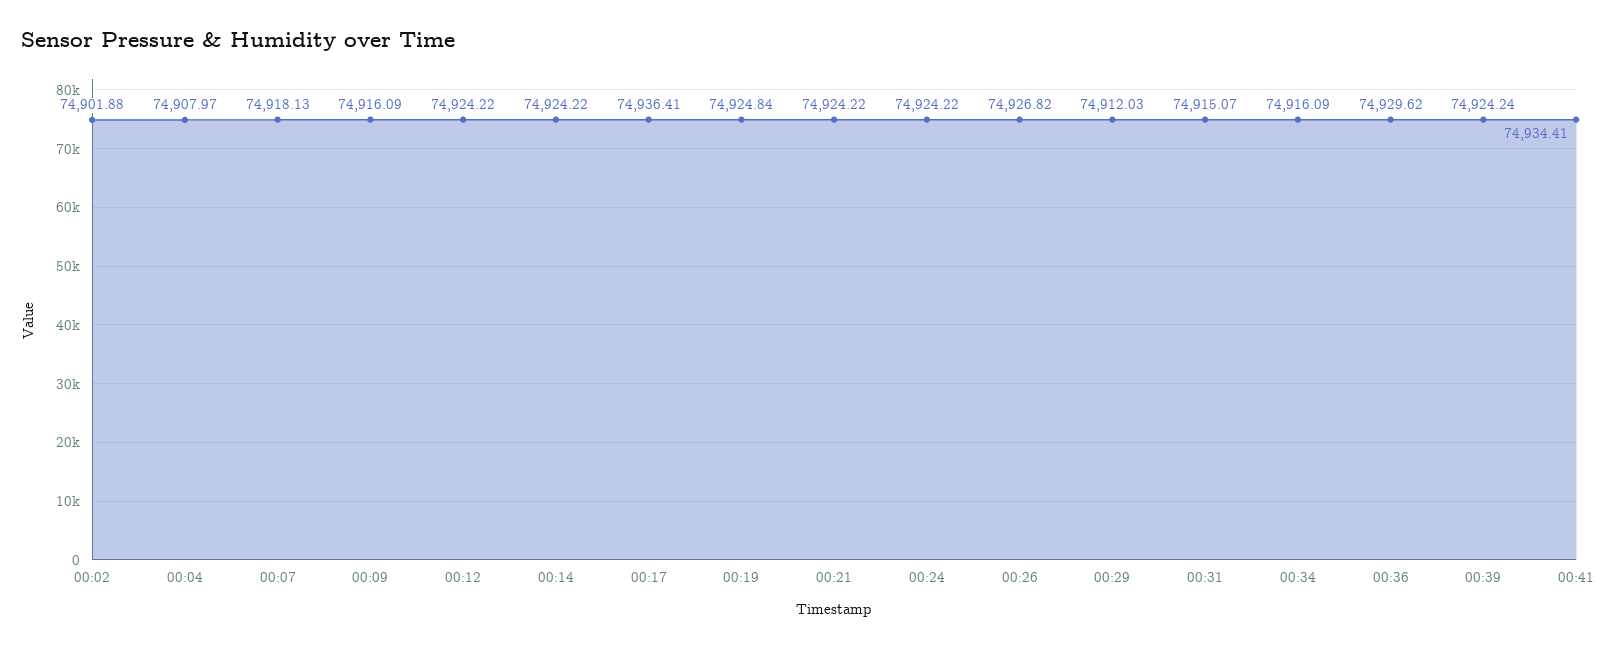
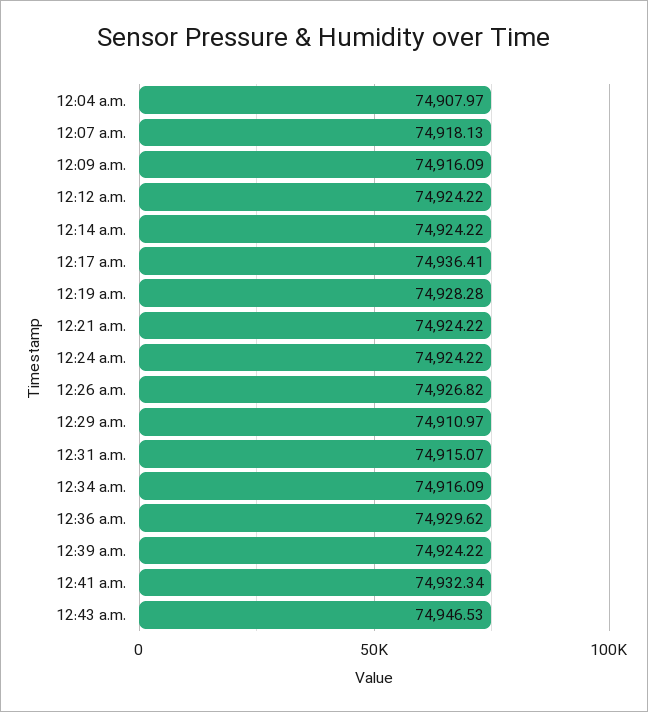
00:02: 74901.88 -> none
00:19: 74924.84 -> 74928.28
00:29: 74912.03 -> 74910.97
00:39: 74924.24 -> 74924.22
00:41: 74934.41 -> 74932.34
12:43 a.m.: none -> 74946.53

